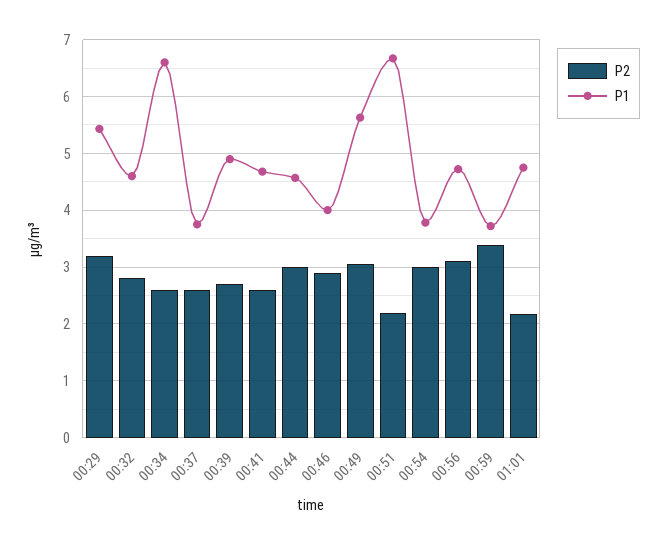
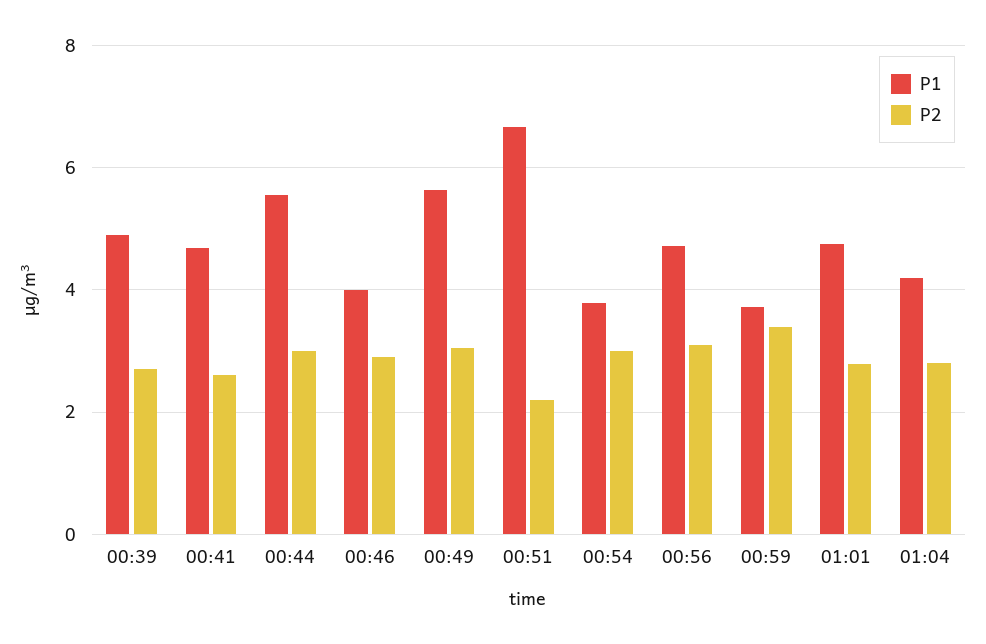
P2, 00:29: 3.2 -> none
P1, 00:29: 5.4 -> none
P2, 00:32: 2.8 -> none
P1, 00:32: 4.6 -> none
P2, 00:34: 2.6 -> none
P1, 00:34: 6.6 -> none
P2, 00:37: 2.6 -> none
P1, 00:37: 3.8 -> none
P1, 00:44: 4.6 -> 5.6
P2, 01:01: 2.2 -> 2.8
P1, 01:04: none -> 4.2
P2, 01:04: none -> 2.8

